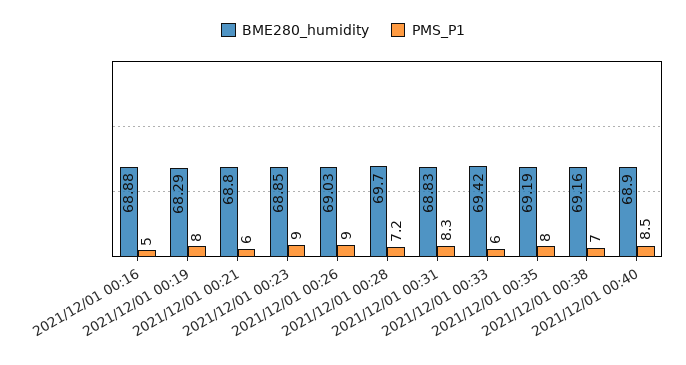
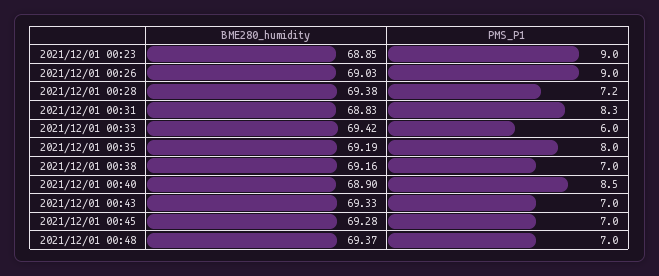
BME280_humidity, 2021/12/01 00:16: 68.88 -> none
PMS_P1, 2021/12/01 00:16: 5 -> none
BME280_humidity, 2021/12/01 00:19: 68.29 -> none
PMS_P1, 2021/12/01 00:19: 8 -> none
BME280_humidity, 2021/12/01 00:21: 68.8 -> none
PMS_P1, 2021/12/01 00:21: 6 -> none
BME280_humidity, 2021/12/01 00:28: 69.7 -> 69.38
BME280_humidity, 2021/12/01 00:43: none -> 69.33
PMS_P1, 2021/12/01 00:43: none -> 7
BME280_humidity, 2021/12/01 00:45: none -> 69.28
PMS_P1, 2021/12/01 00:45: none -> 7
BME280_humidity, 2021/12/01 00:48: none -> 69.37
PMS_P1, 2021/12/01 00:48: none -> 7

